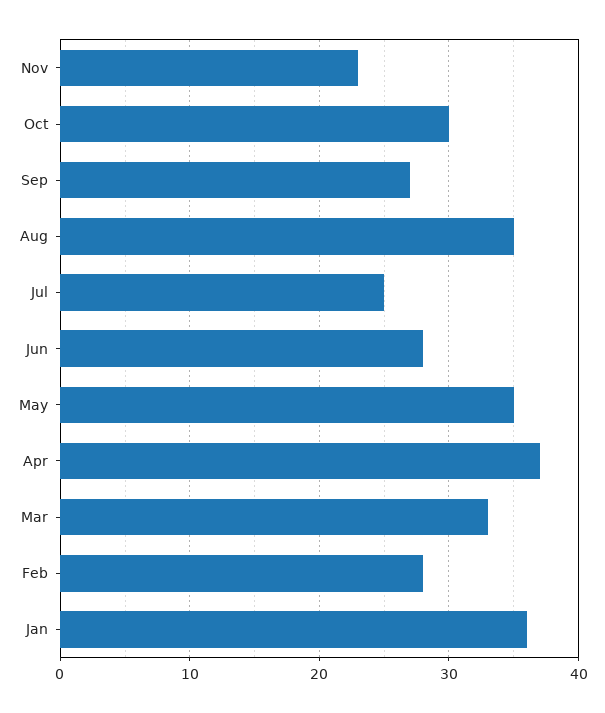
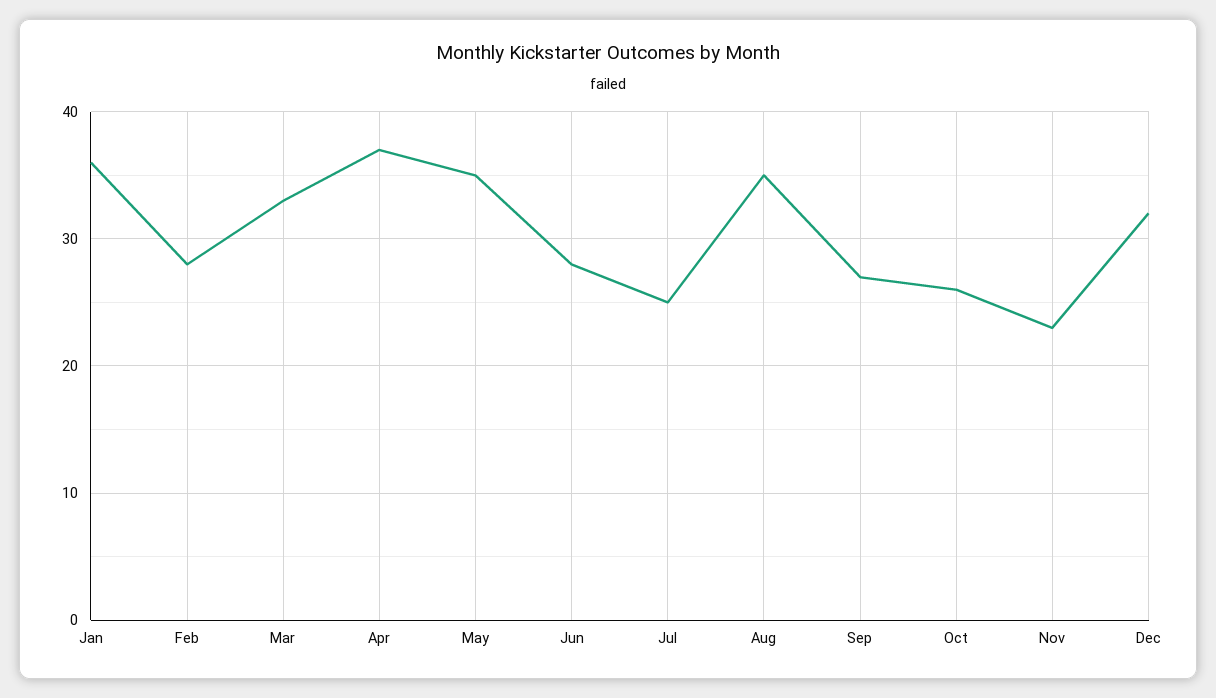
Oct: 30 -> 26
Dec: none -> 32

